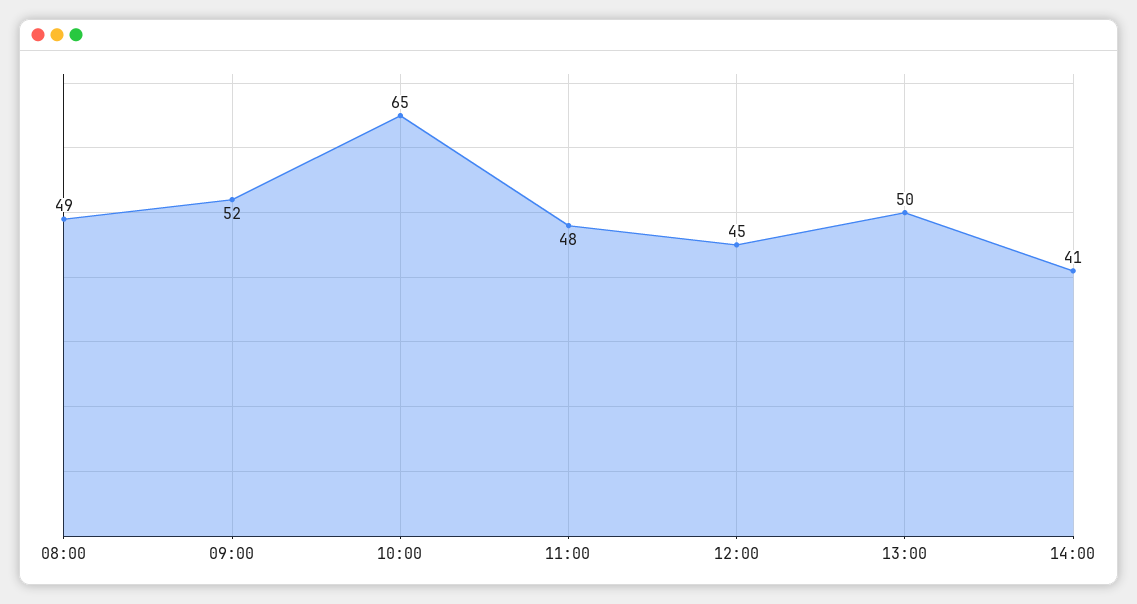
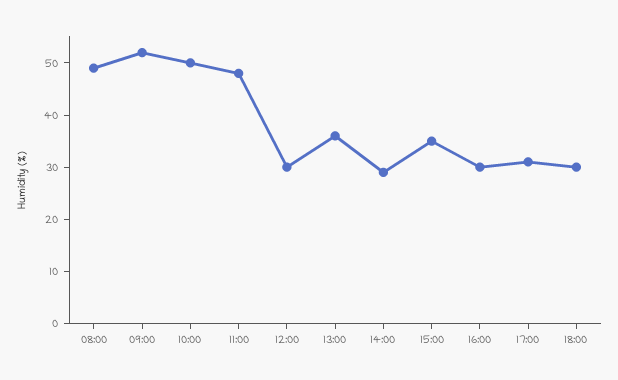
10:00: 65 -> 50
12:00: 45 -> 30
13:00: 50 -> 35
14:00: 41 -> 30
15:00: none -> 35
16:00: none -> 30
17:00: none -> 30
18:00: none -> 30

